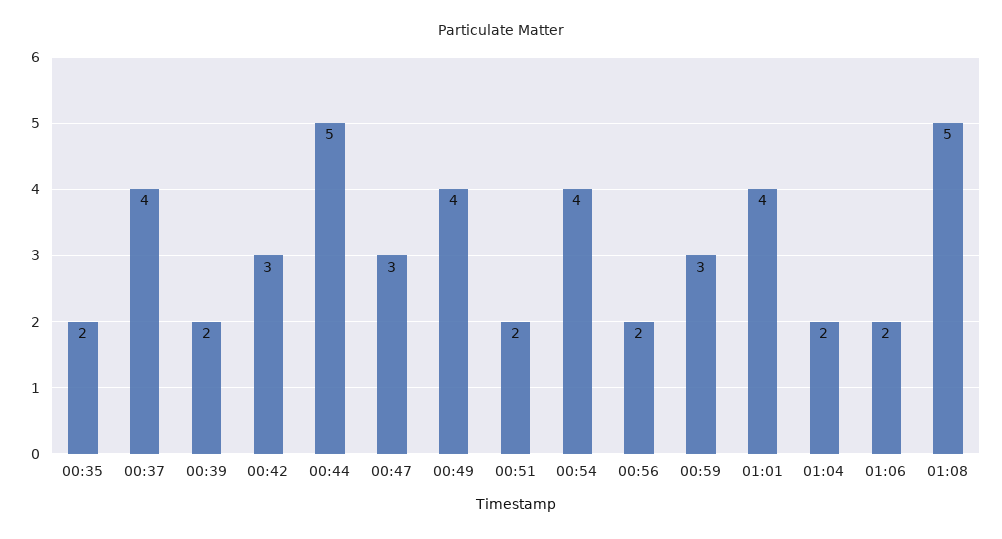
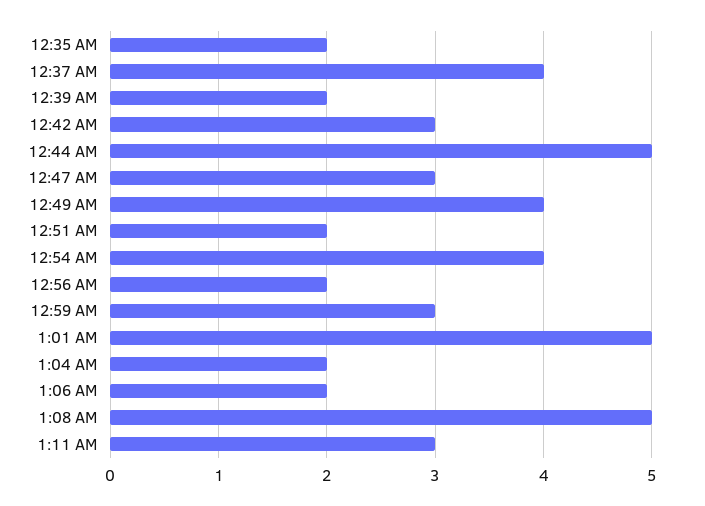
01:01: 4 -> 5
1:11 AM: none -> 3

